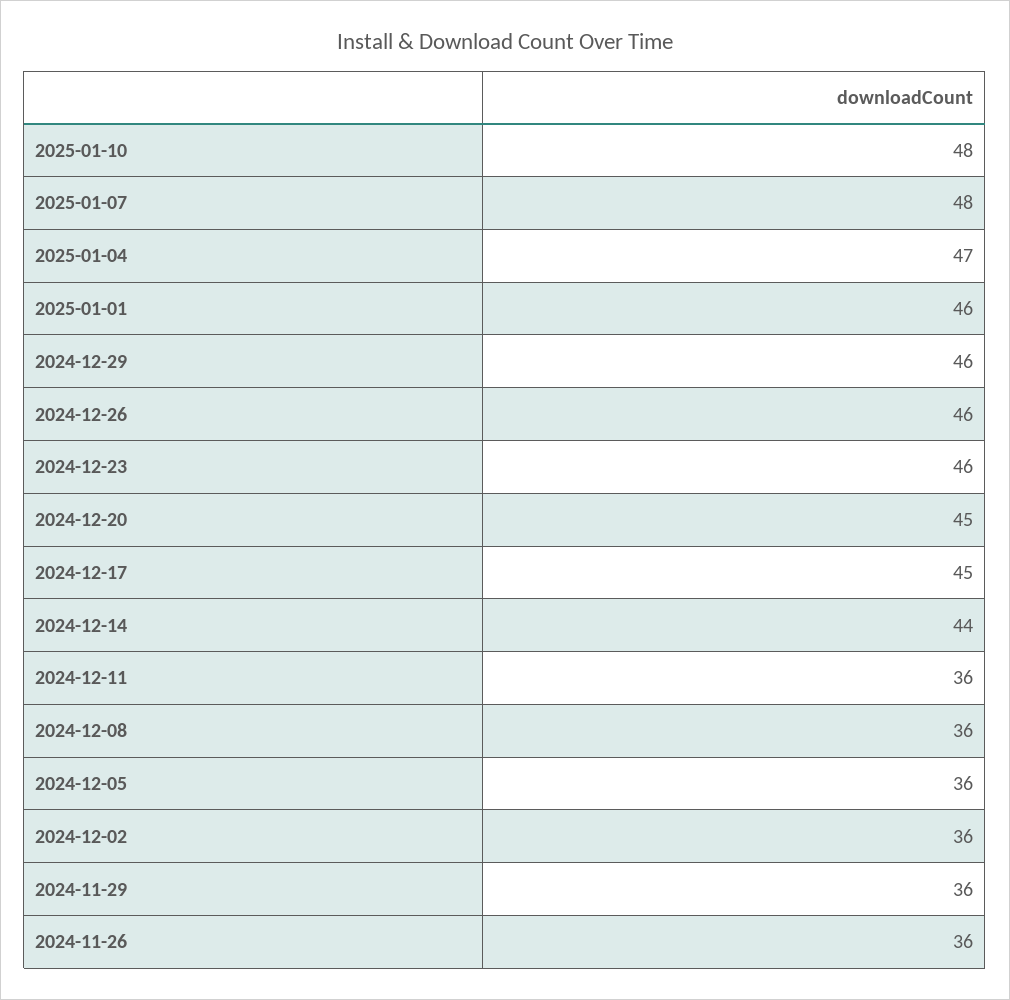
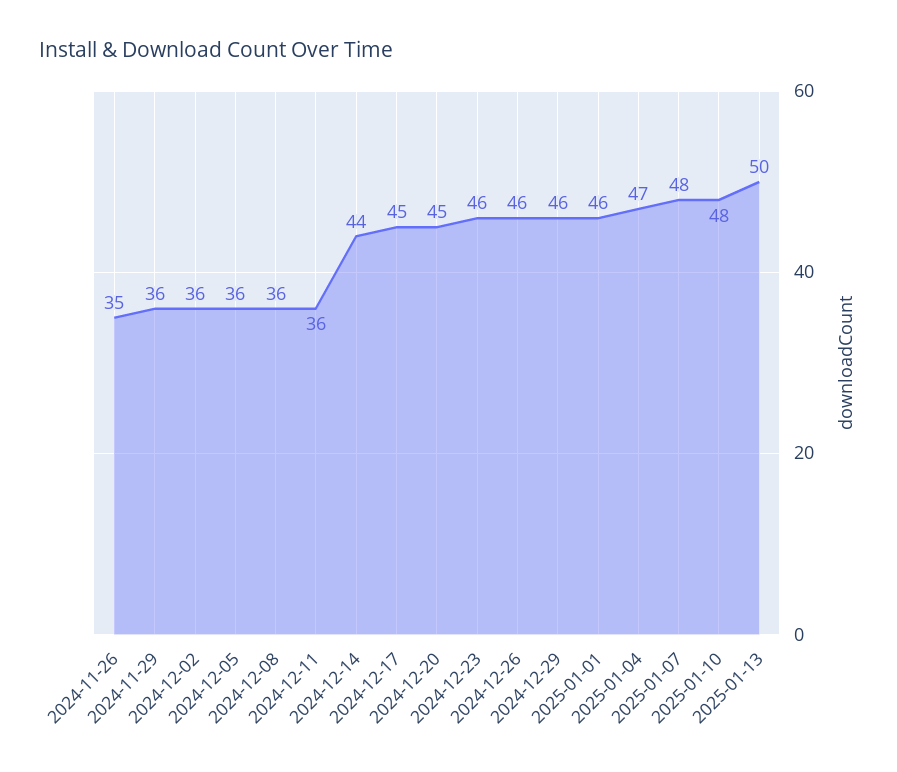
2024-11-26: 36 -> 35
2025-01-13: none -> 50

